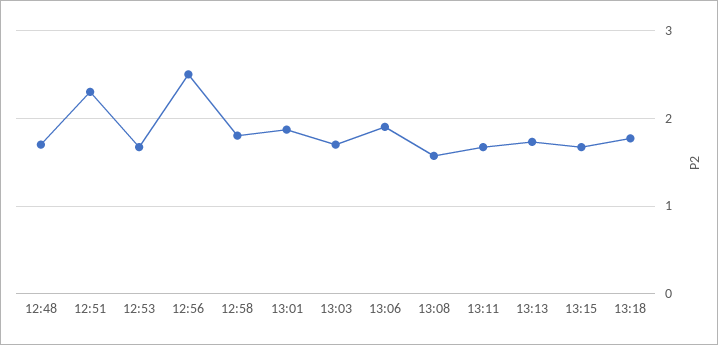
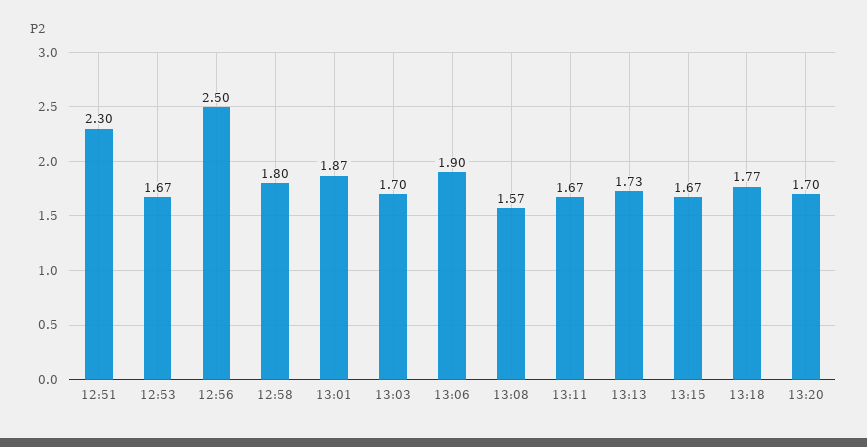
12:48: 1.7 -> none
13:20: none -> 1.7

